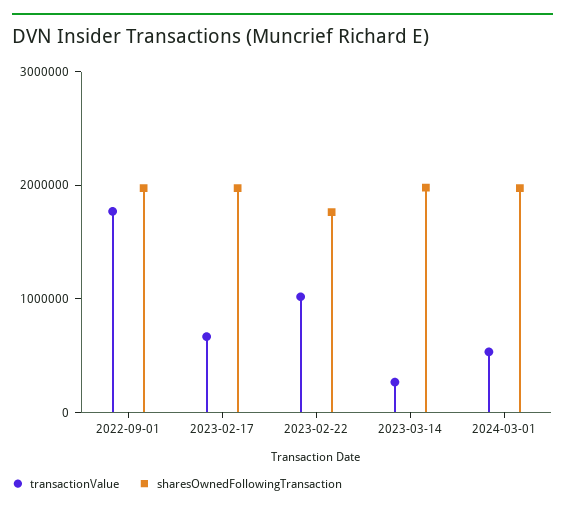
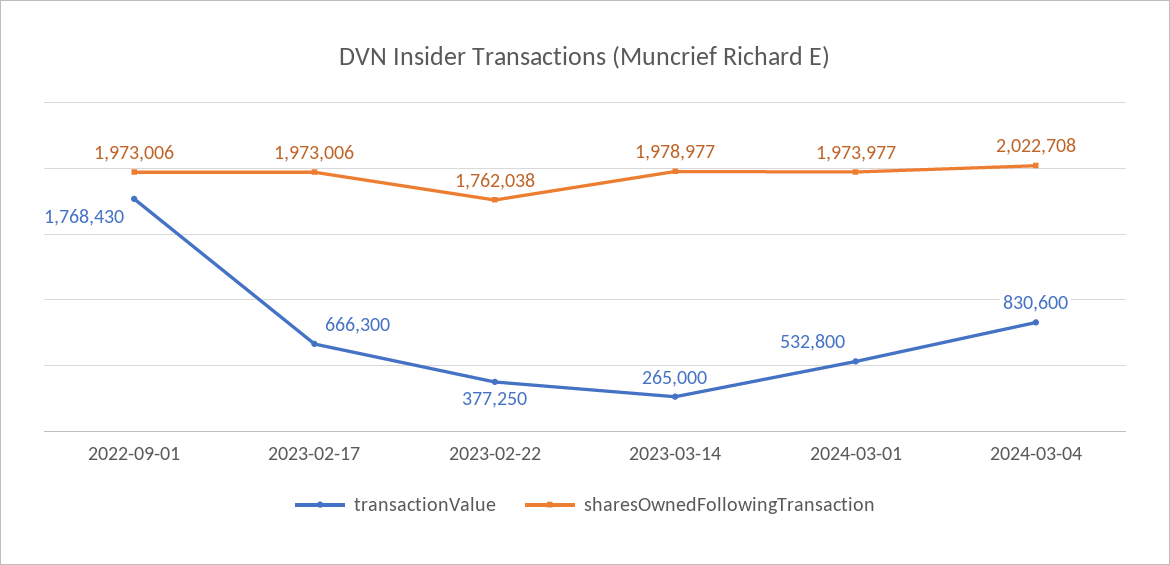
transactionValue, 2023-02-22: 1000000 -> 377250
transactionValue, 2024-03-04: none -> 830600
sharesOwnedFollowingTransaction, 2024-03-04: none -> 2022708

